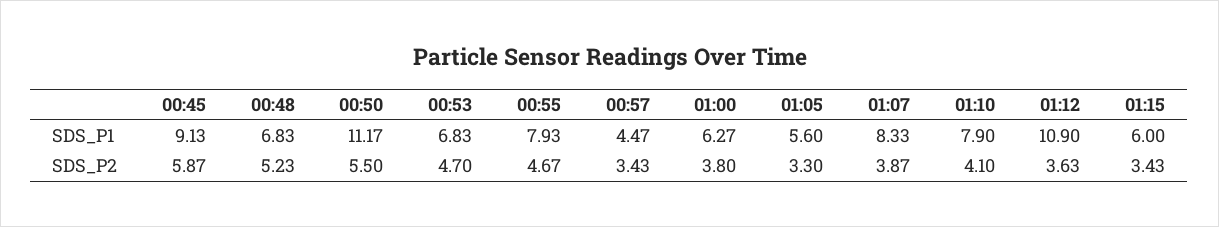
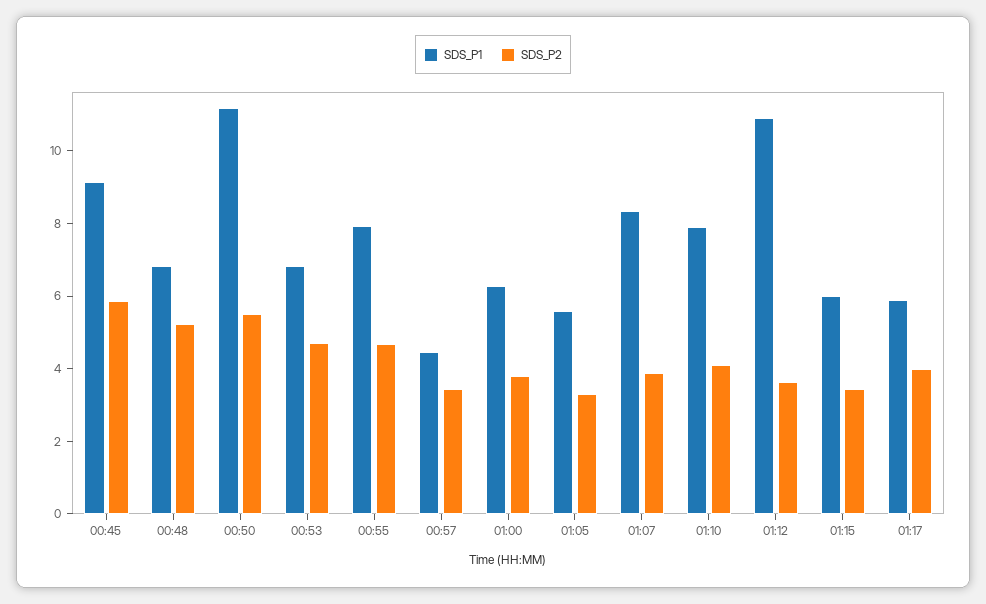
SDS_P1, 01:17: none -> 6
SDS_P2, 01:17: none -> 4

